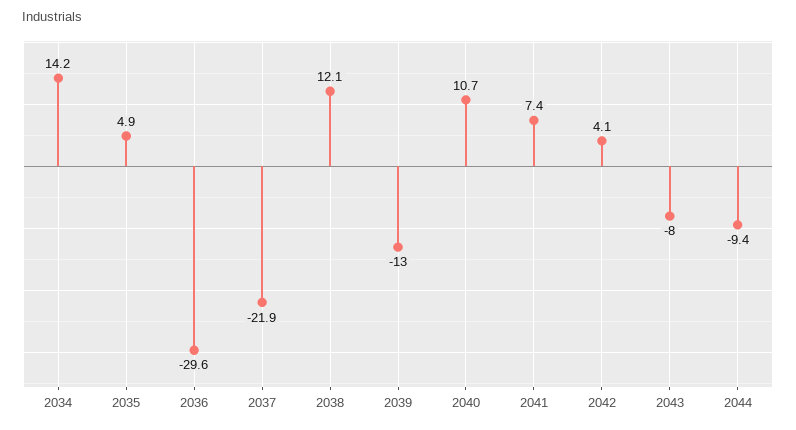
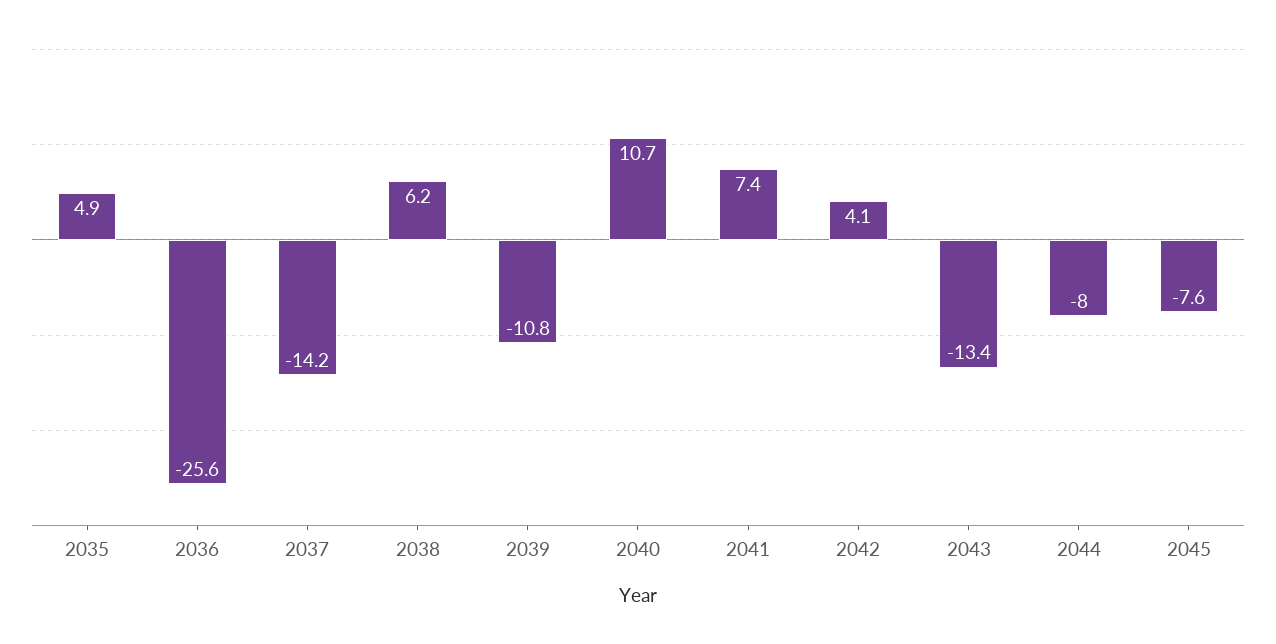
2034: 14.2 -> none
2036: -29.6 -> -25.6
2037: -21.9 -> -14.2
2038: 12.1 -> 6.2
2039: -13 -> -10.8
2043: -8 -> -13.4
2044: -9.4 -> -8
2045: none -> -7.6

